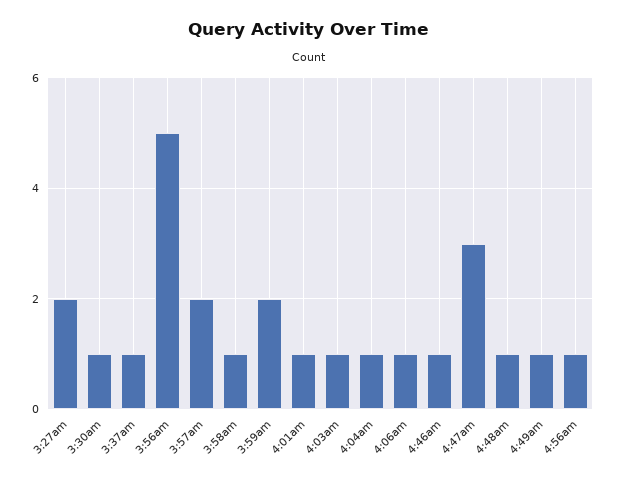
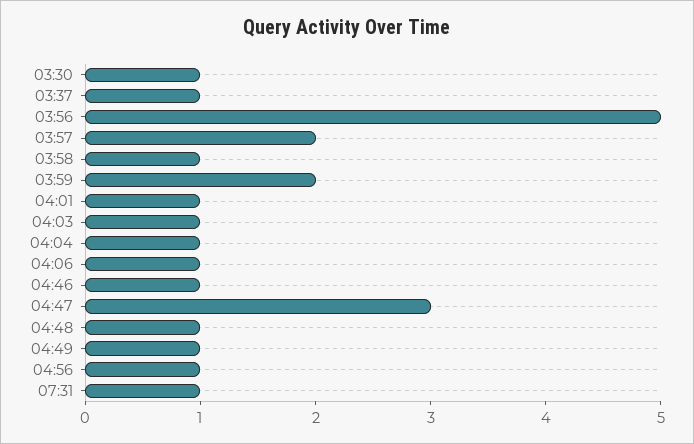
3:27am: 2 -> none
07:31: none -> 1

